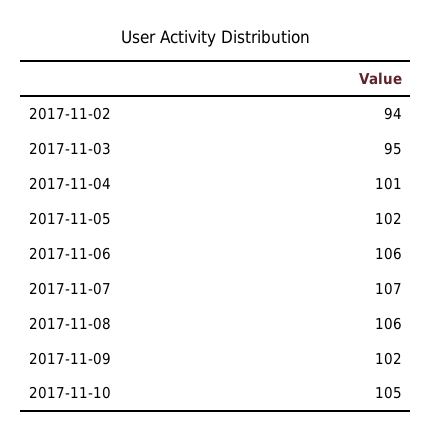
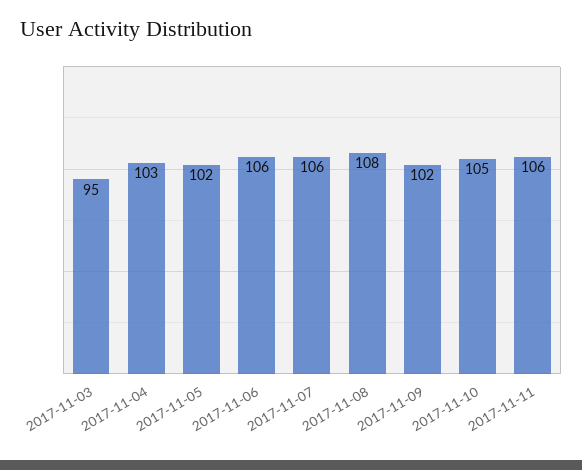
2017-11-02: 94 -> none
2017-11-04: 101 -> 103
2017-11-07: 107 -> 106
2017-11-08: 106 -> 108
2017-11-11: none -> 106

